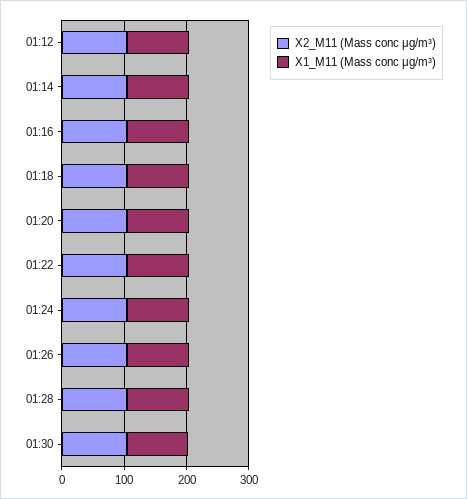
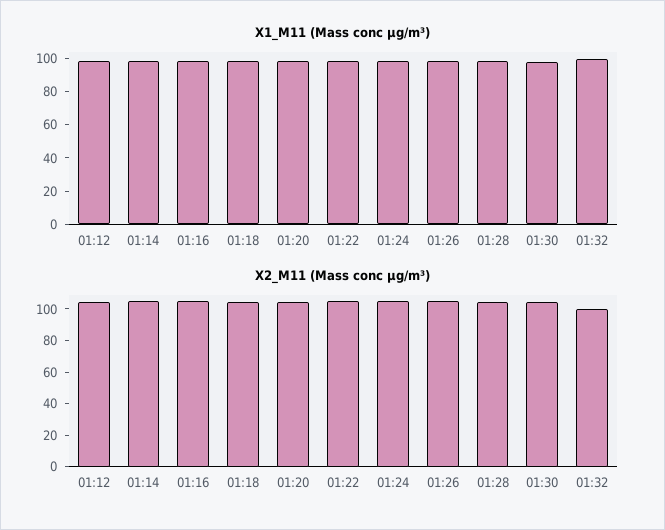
X1_M11 (Mass conc μg/m³), 01:32: none -> 100
X2_M11 (Mass conc μg/m³), 01:32: none -> 100

